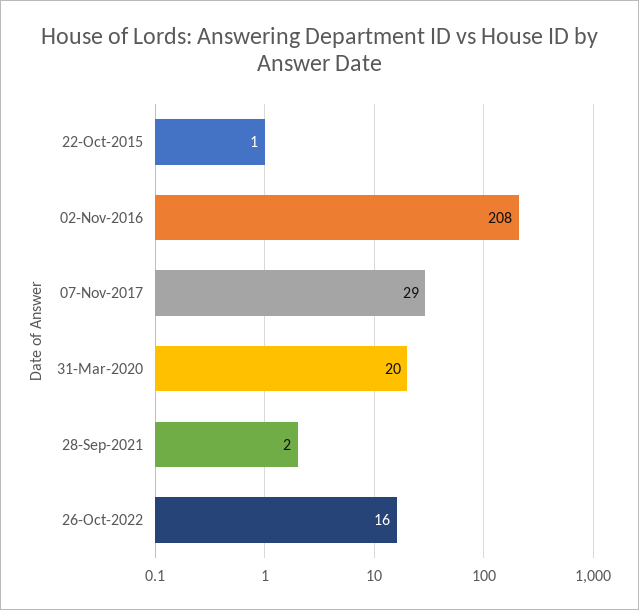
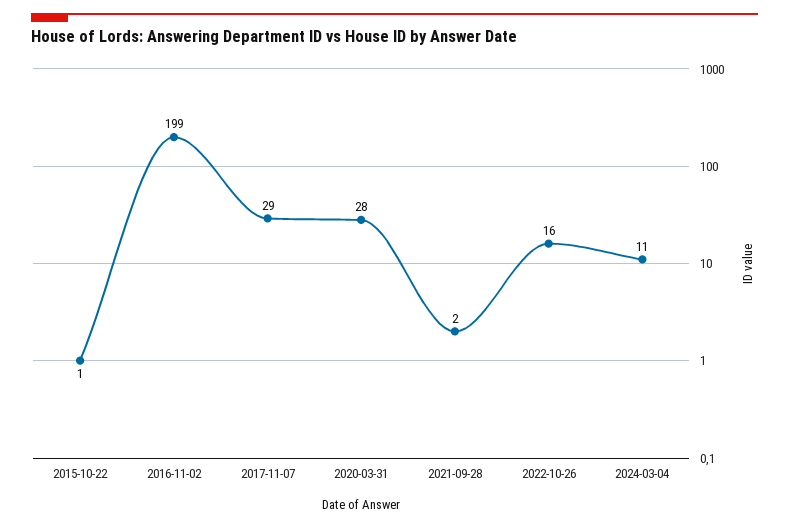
02-Nov-2016: 208 -> 199
31-Mar-2020: 20 -> 28
2024-03-04: none -> 11

